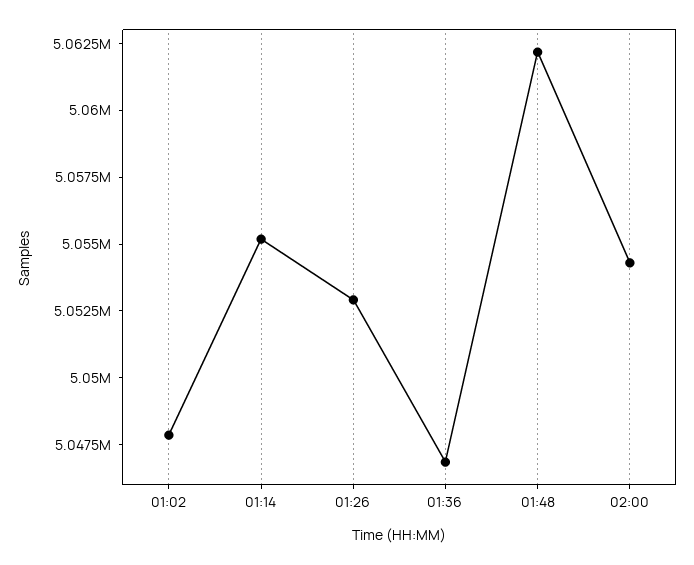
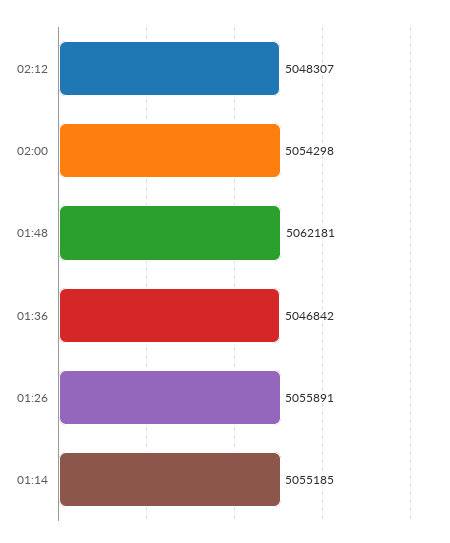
01:02: 5048000 -> none
01:26: 5053000 -> 5055891
02:12: none -> 5048307

